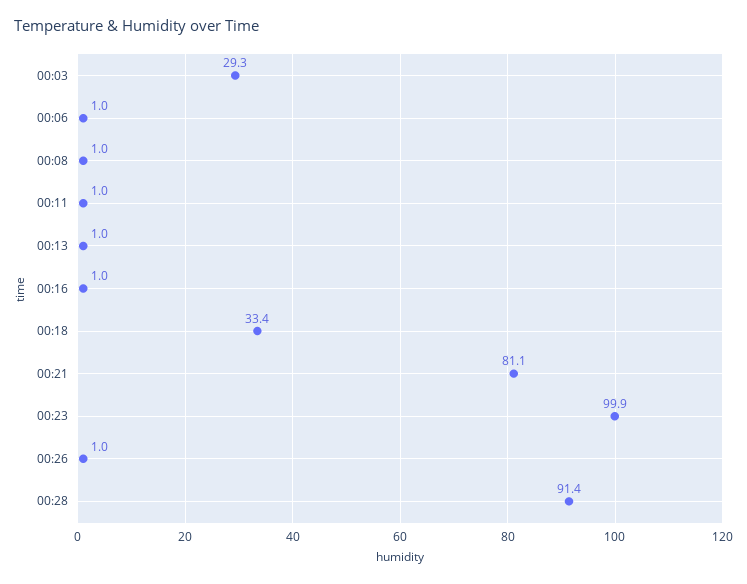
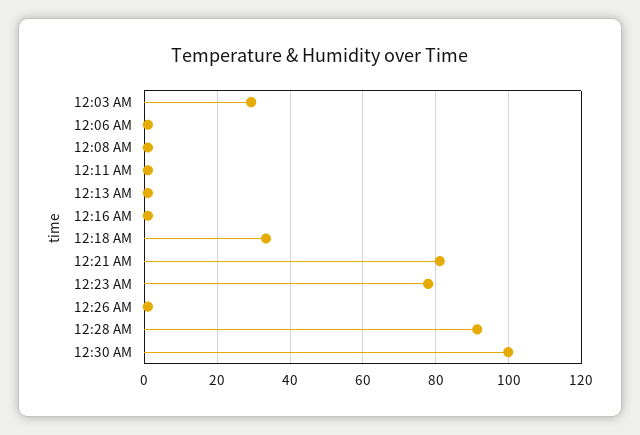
00:23: 99.9 -> 78
12:30 AM: none -> 100

